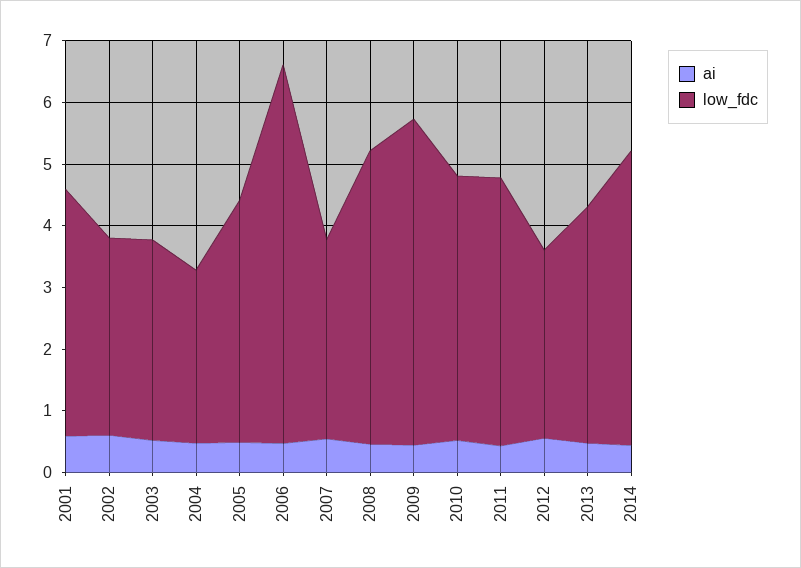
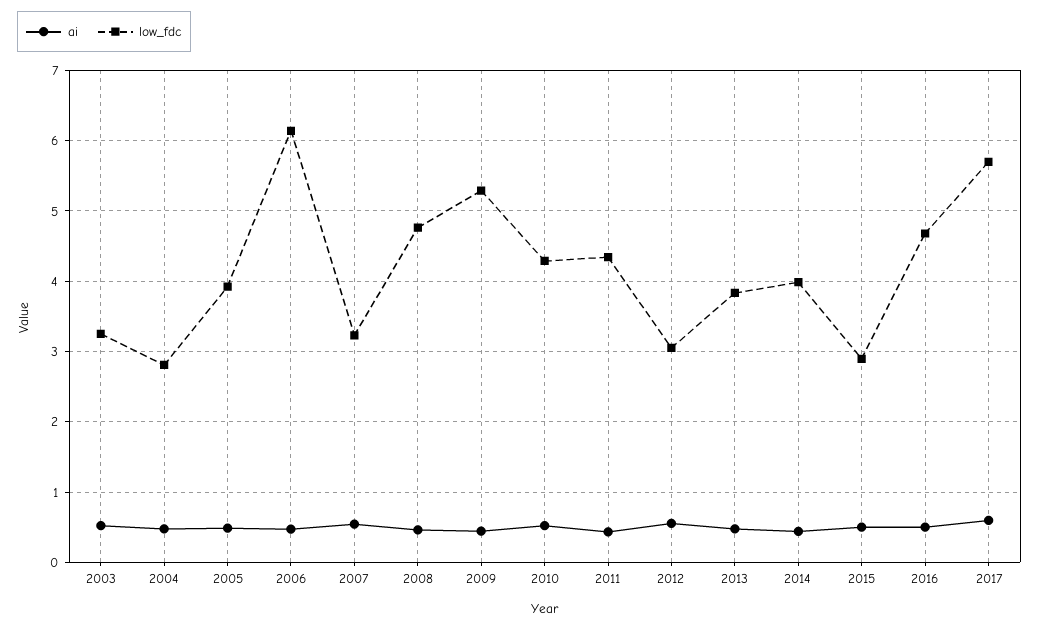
ai, 2001: 0.6 -> none
low_fdc, 2001: 4 -> none
ai, 2002: 0.6 -> none
low_fdc, 2002: 3.2 -> none
low_fdc, 2014: 4.8 -> 4
ai, 2015: none -> 0.5
low_fdc, 2015: none -> 2.9
ai, 2016: none -> 0.5
low_fdc, 2016: none -> 4.7
ai, 2017: none -> 0.6
low_fdc, 2017: none -> 5.7

